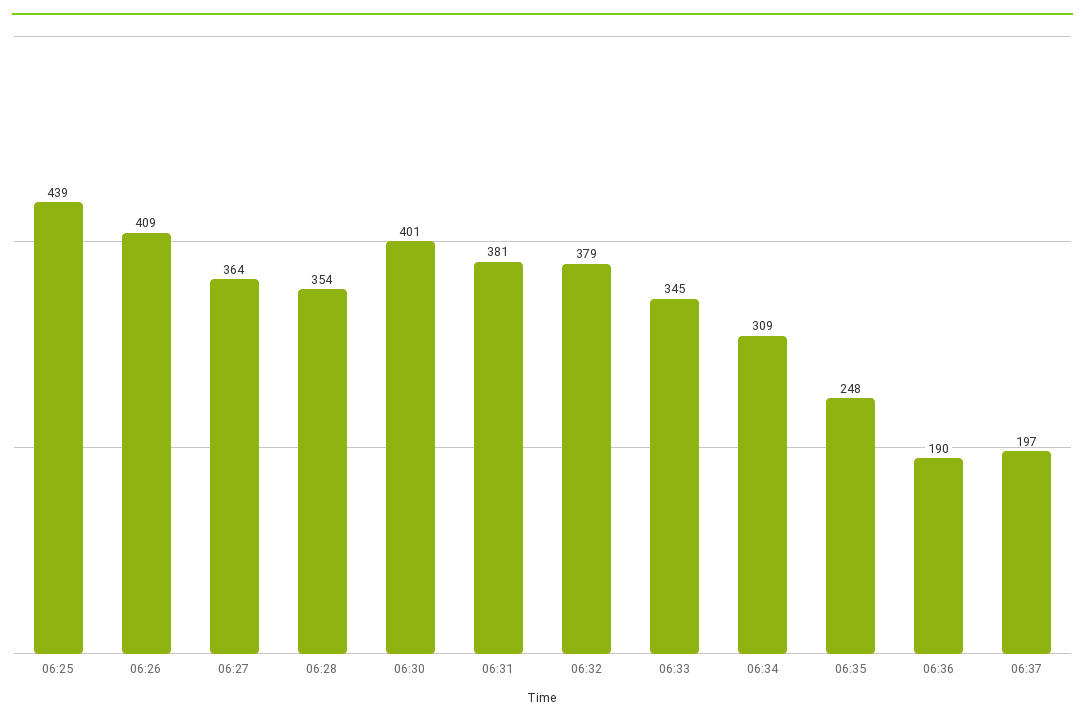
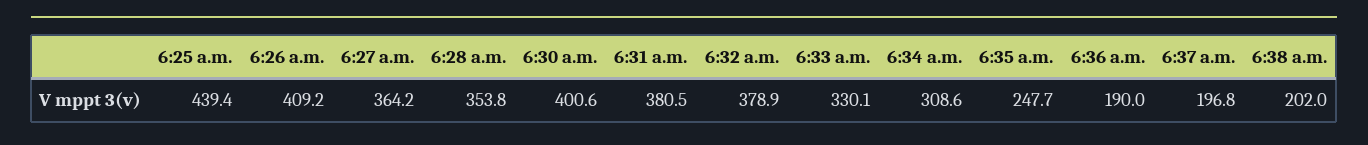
06:33: 345 -> 330.1
6:38 a.m.: none -> 202

